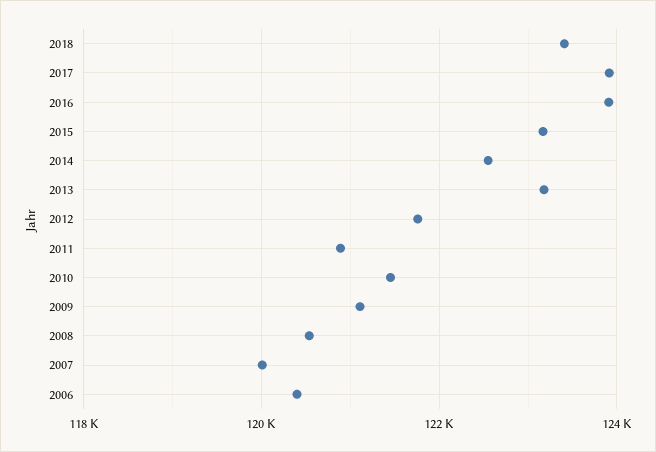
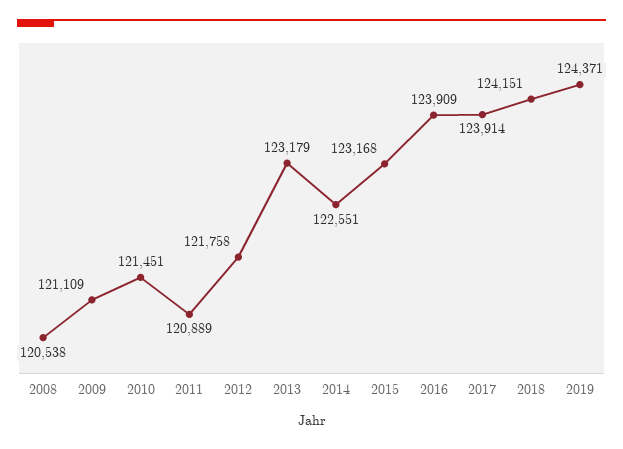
2018: 123400 -> 124151
2007: 120000 -> none
2006: 120400 -> none
2019: none -> 124371

